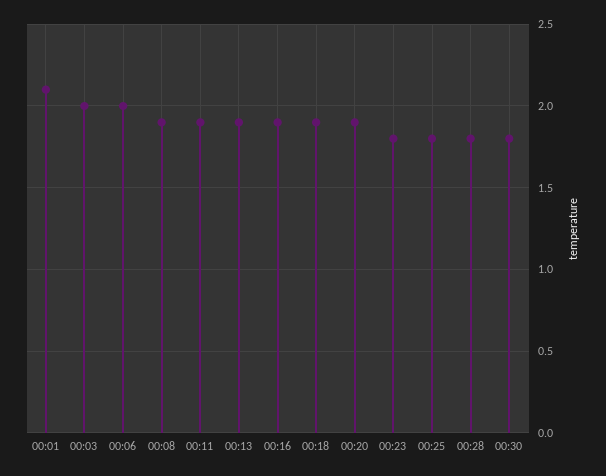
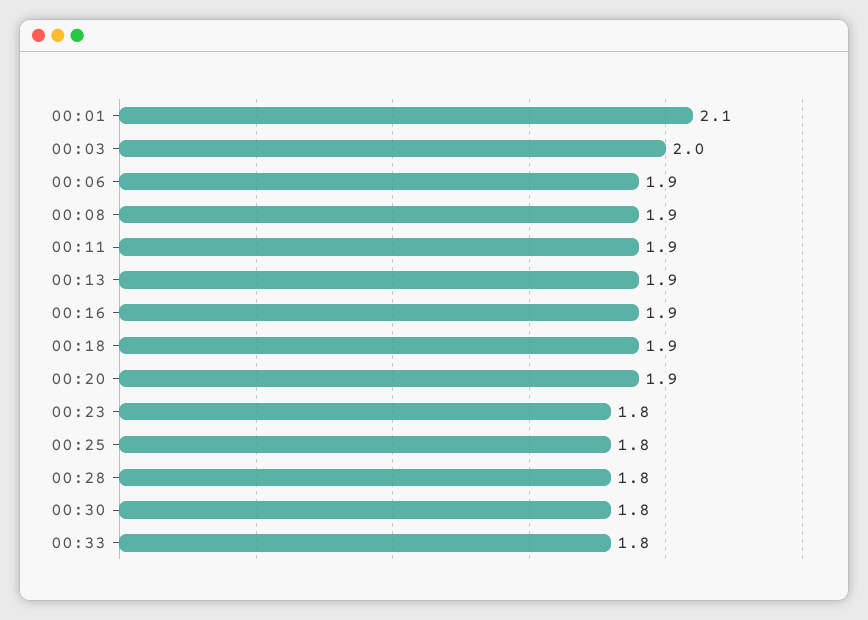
00:06: 2 -> 1.9
00:33: none -> 1.8

